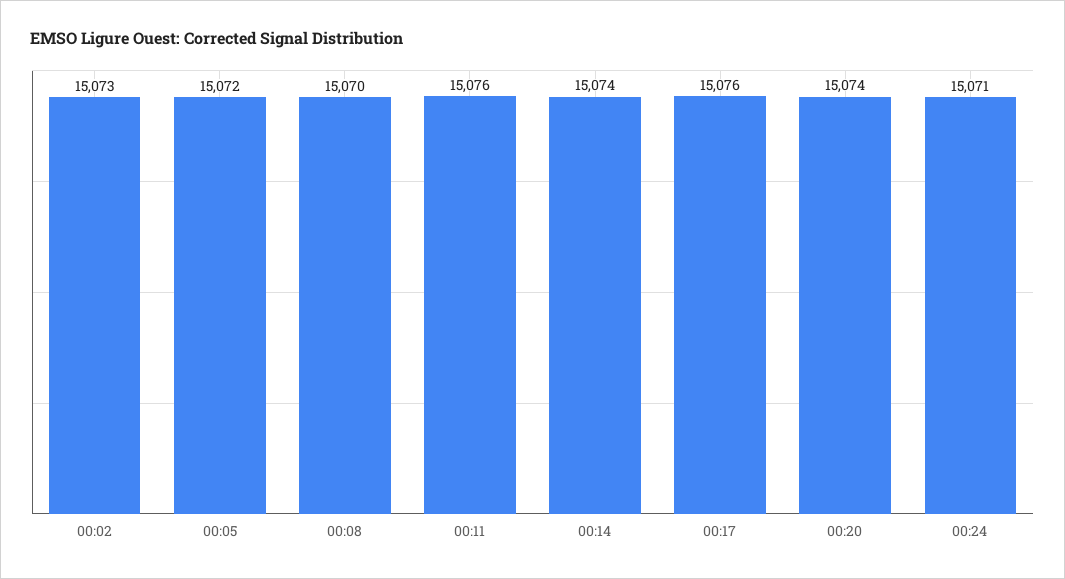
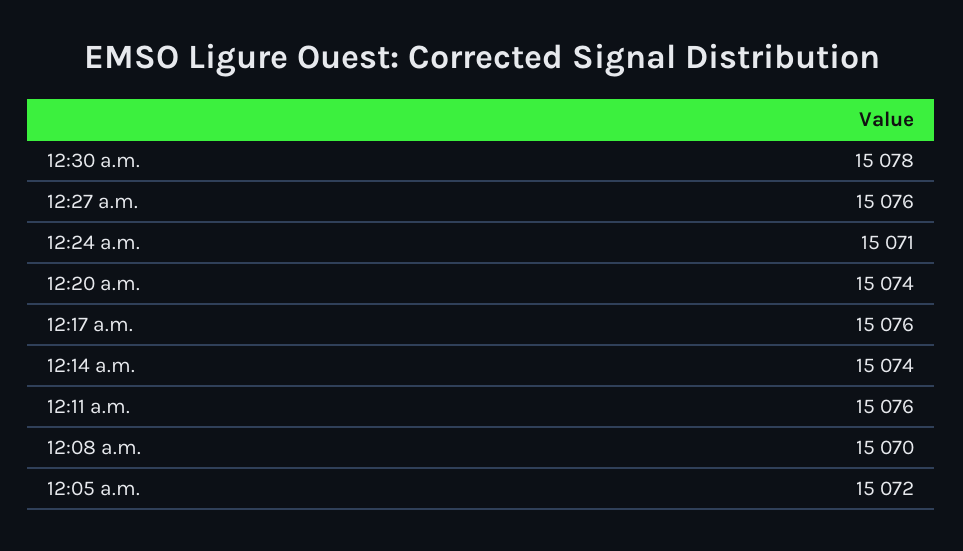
00:02: 15073 -> none
12:30 a.m.: none -> 15078
12:27 a.m.: none -> 15076

